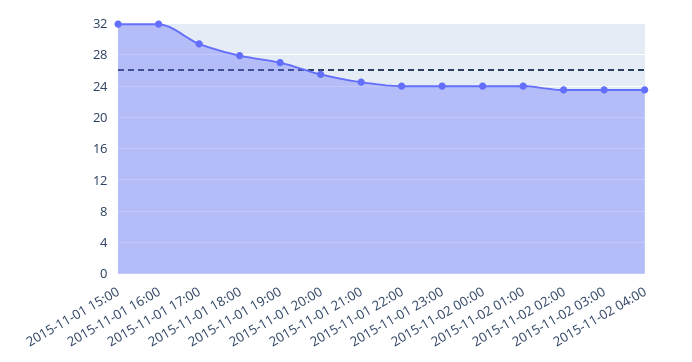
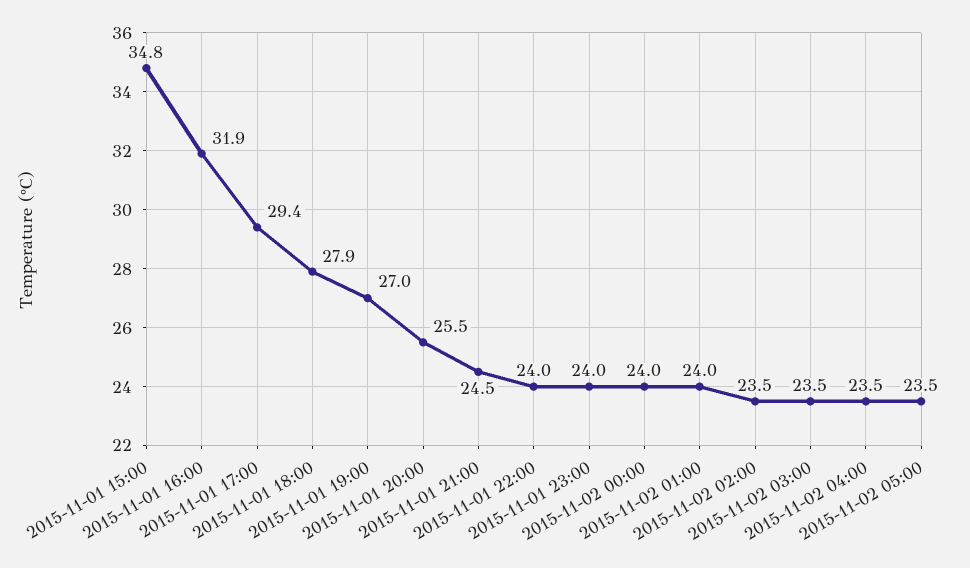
2015-11-01 15:00: 32 -> 34.8
2015-11-02 05:00: none -> 23.5

